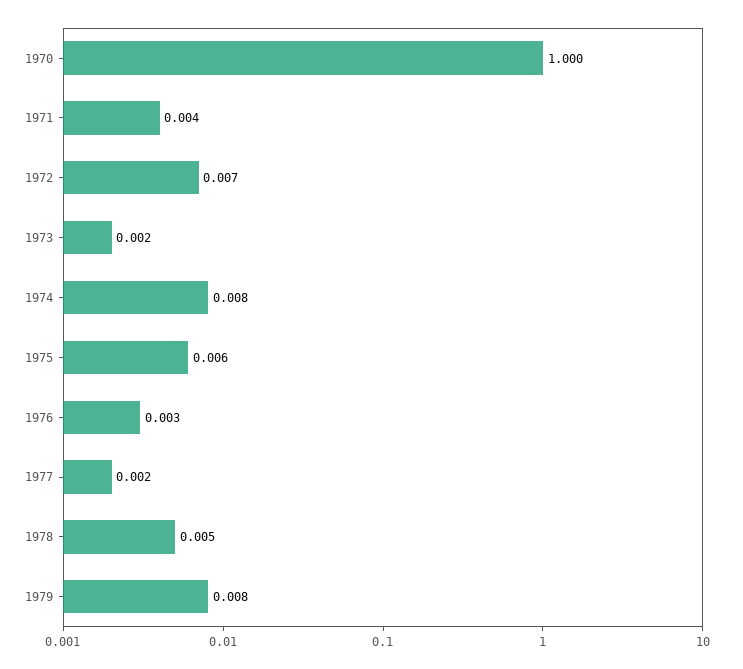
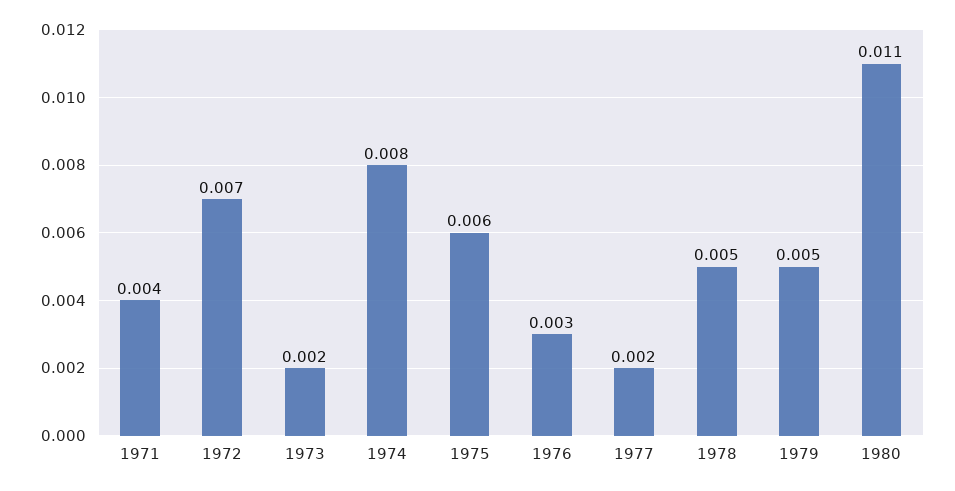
1970: 1 -> none
1979: 0.008 -> 0.005
1980: none -> 0.011

